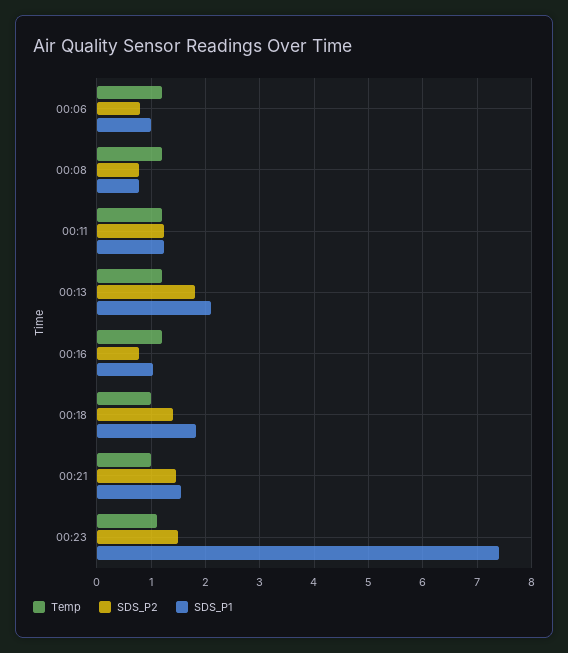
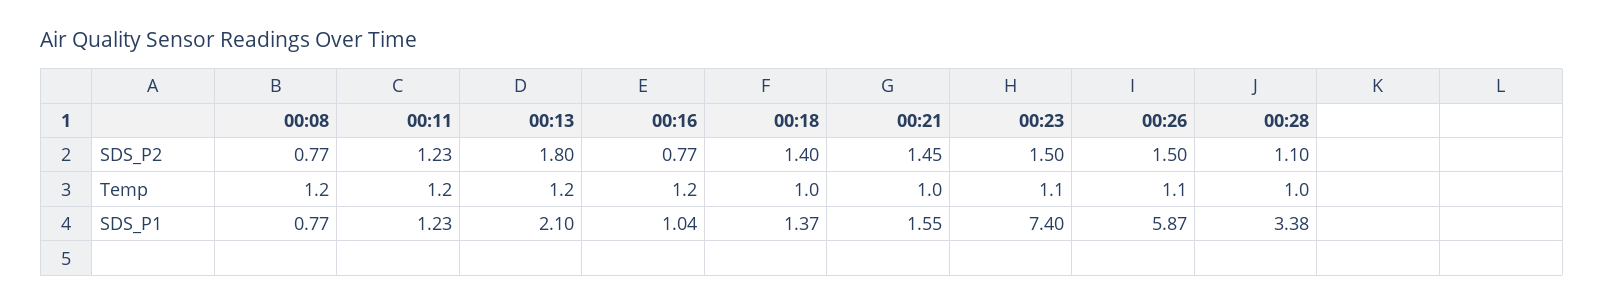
Temp, 00:06: 1.2 -> none
SDS_P2, 00:06: 0.8 -> none
SDS_P1, 00:06: 1 -> none
SDS_P1, 00:18: 1.8 -> 1.37
SDS_P2, 00:26: none -> 1.5
SDS_P2, 00:28: none -> 1.1
Temp, 00:26: none -> 1.1
Temp, 00:28: none -> 1
SDS_P1, 00:26: none -> 5.87
SDS_P1, 00:28: none -> 3.38

